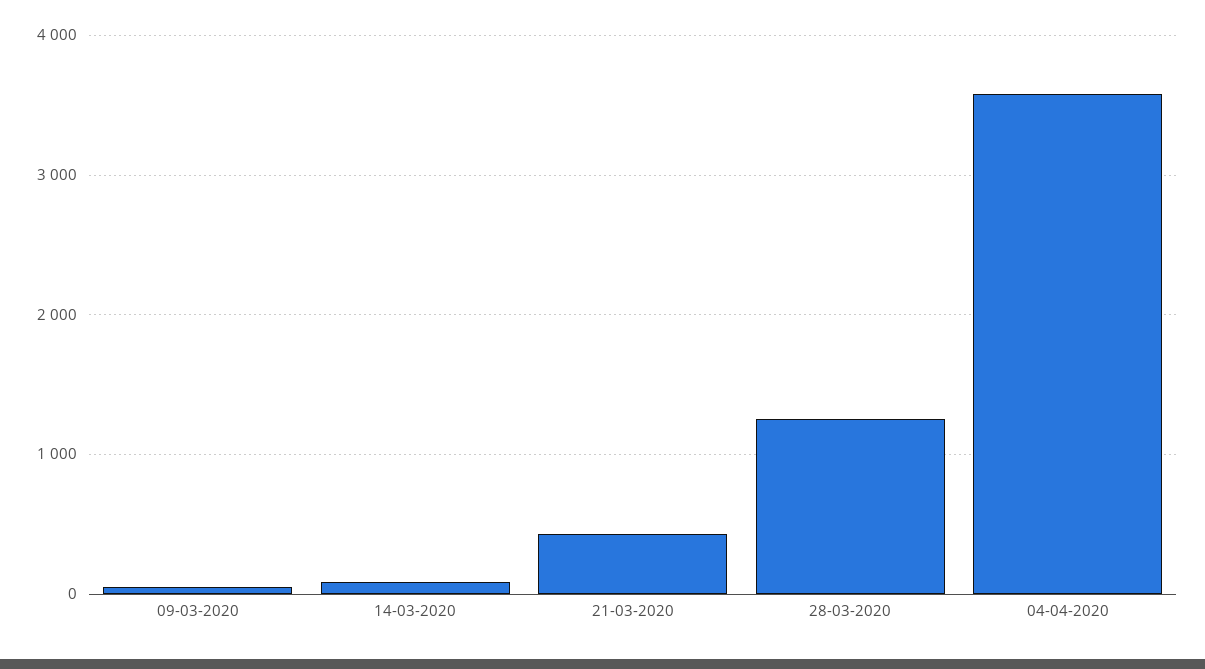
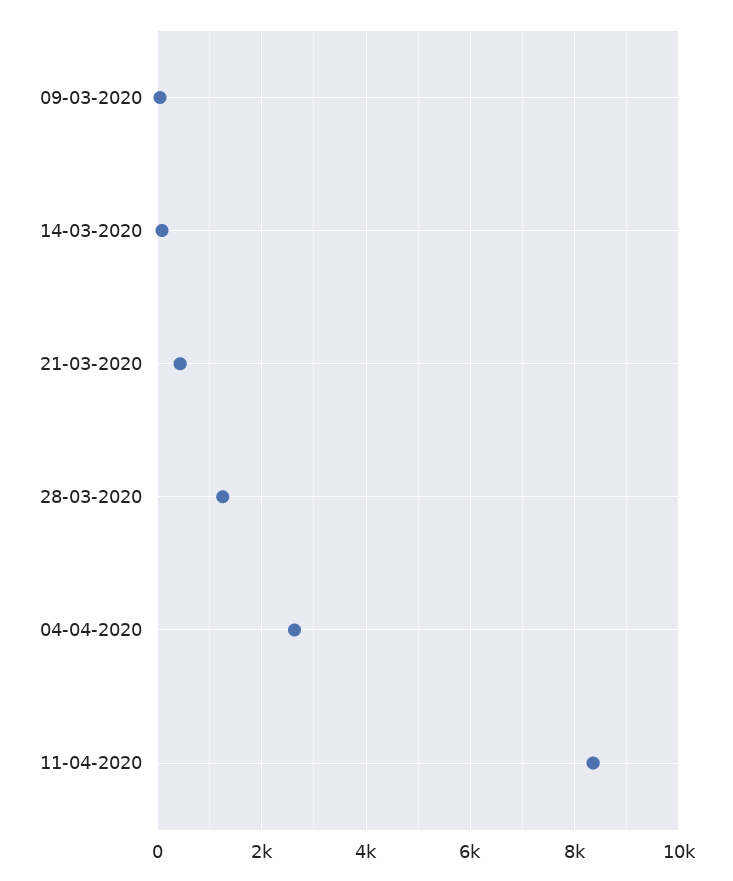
04-04-2020: 3600 -> 2600
11-04-2020: none -> 8400

